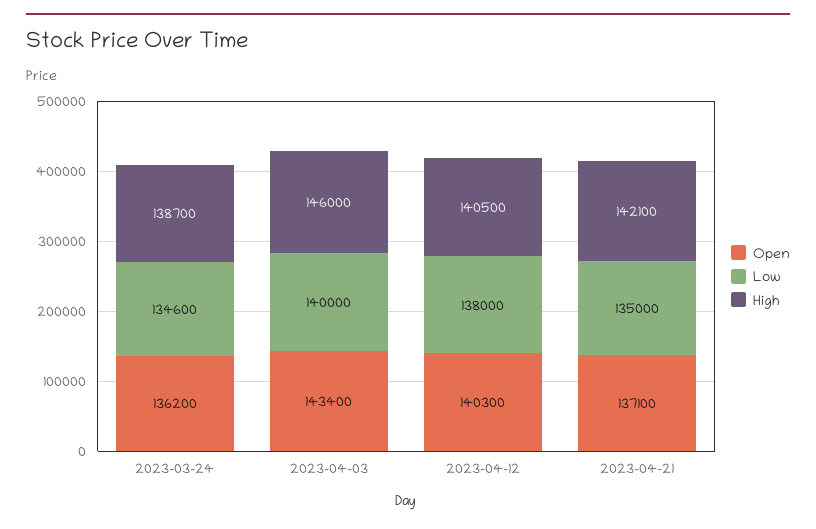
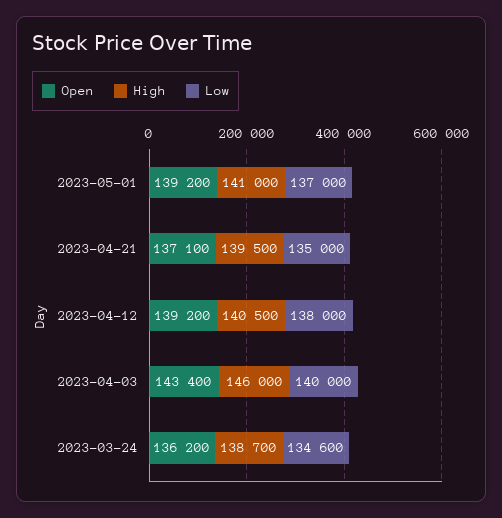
Open, 2023-04-12: 140300 -> 139200
High, 2023-04-21: 142100 -> 139500
Open, 2023-05-01: none -> 139200
High, 2023-05-01: none -> 141000
Low, 2023-05-01: none -> 137000

